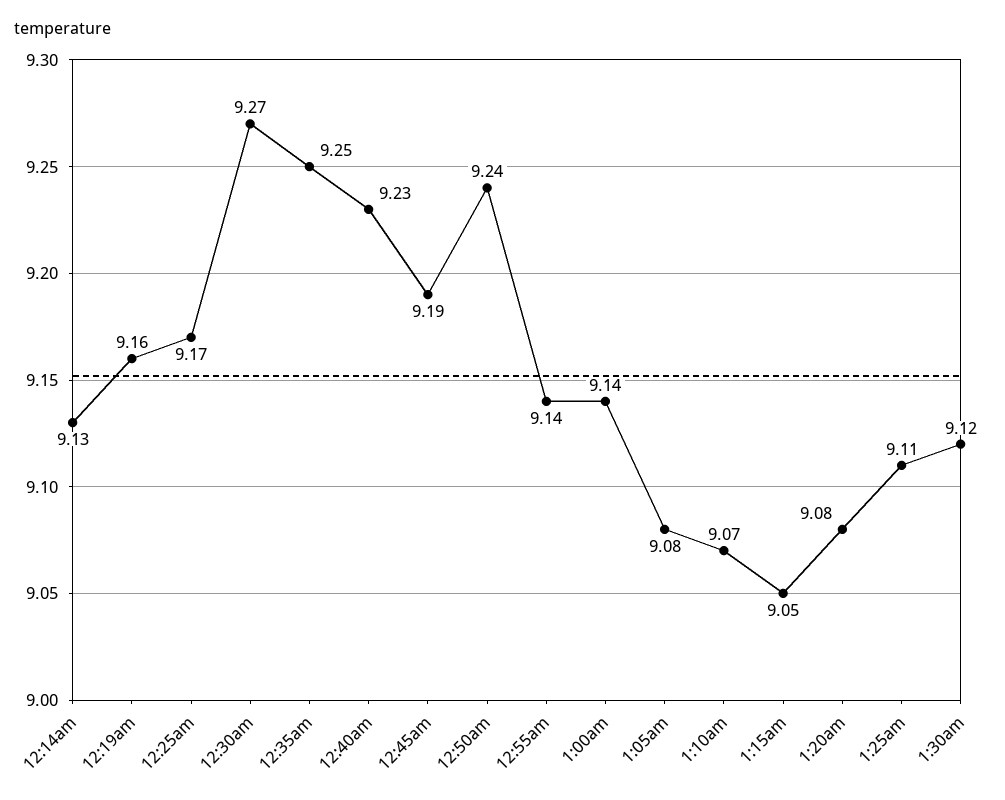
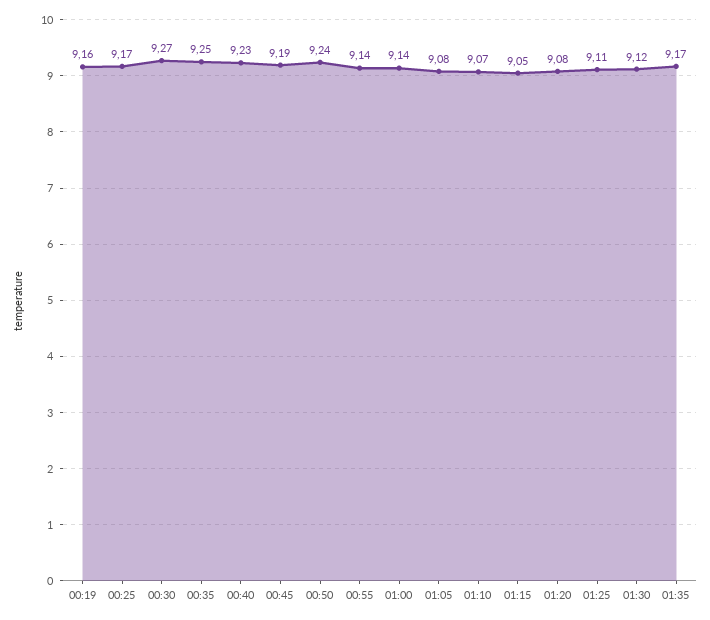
12:14am: 9.13 -> none
01:35: none -> 9.17

